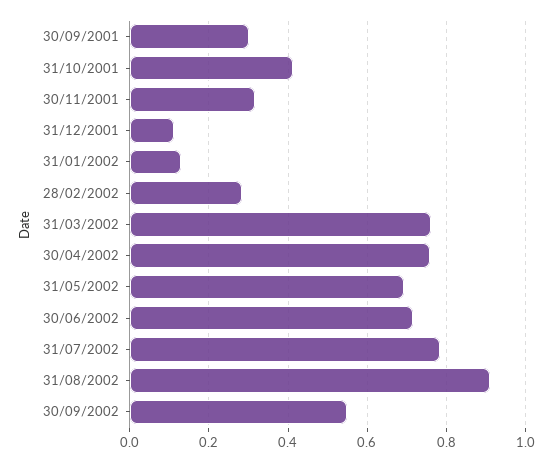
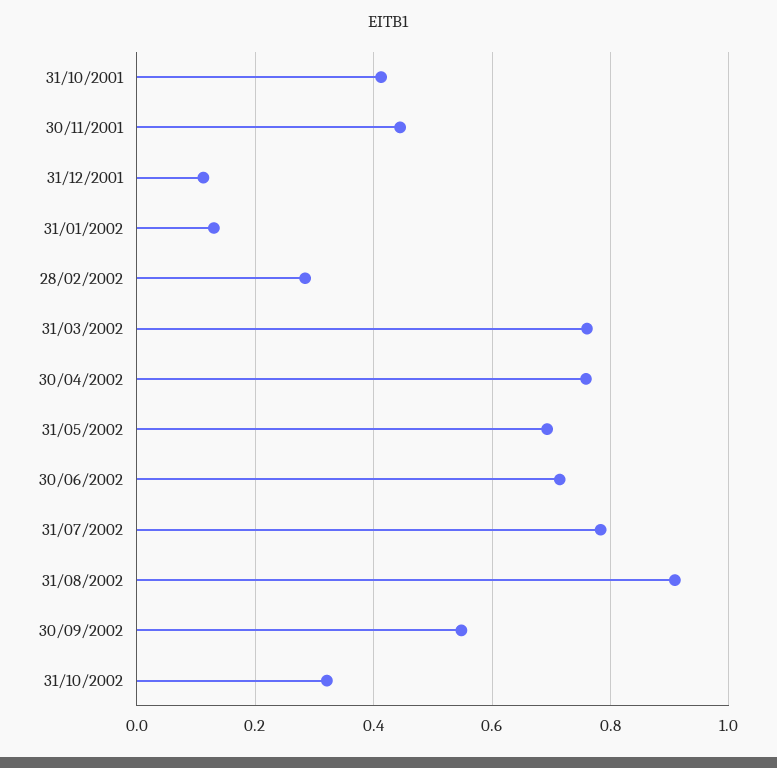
30/09/2001: 0.3 -> none
30/11/2001: 0.32 -> 0.44
31/10/2002: none -> 0.32

